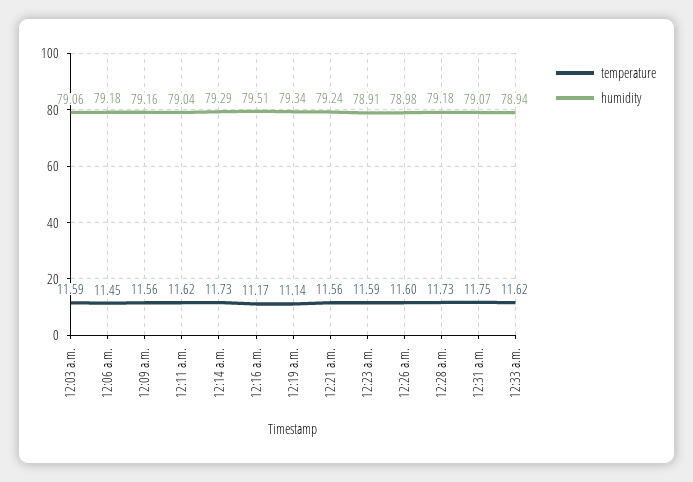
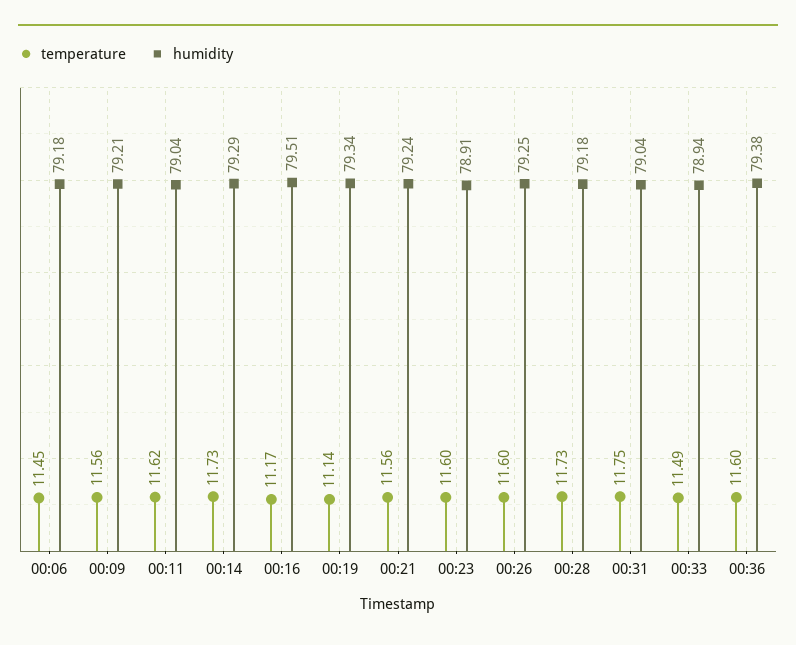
temperature, 12:03 a.m.: 11.59 -> none
humidity, 12:03 a.m.: 79.06 -> none
humidity, 12:09 a.m.: 79.16 -> 79.21
temperature, 12:23 a.m.: 11.59 -> 11.6
humidity, 12:26 a.m.: 78.98 -> 79.25
humidity, 12:31 a.m.: 79.07 -> 79.04
temperature, 12:33 a.m.: 11.62 -> 11.49
temperature, 00:36: none -> 11.6
humidity, 00:36: none -> 79.38

